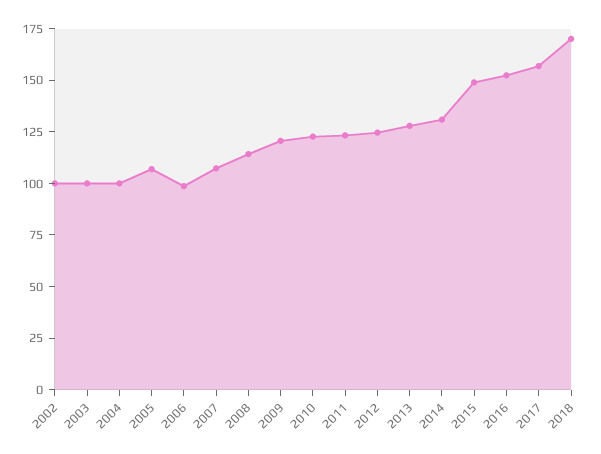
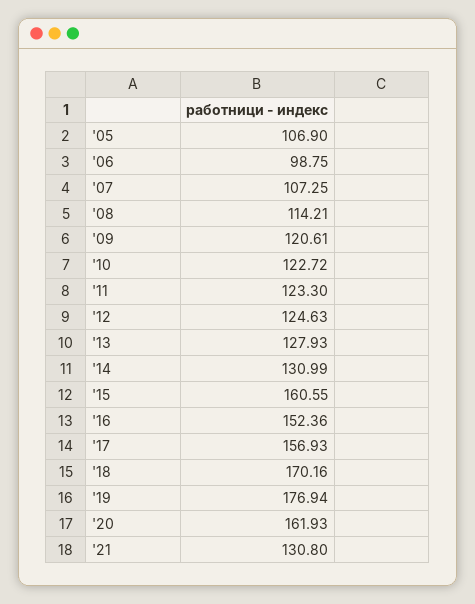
2002: 100 -> none
2003: 100 -> none
2004: 100 -> none
2015: 150 -> 160.55
'19: none -> 176.94
'20: none -> 161.93
'21: none -> 130.8

